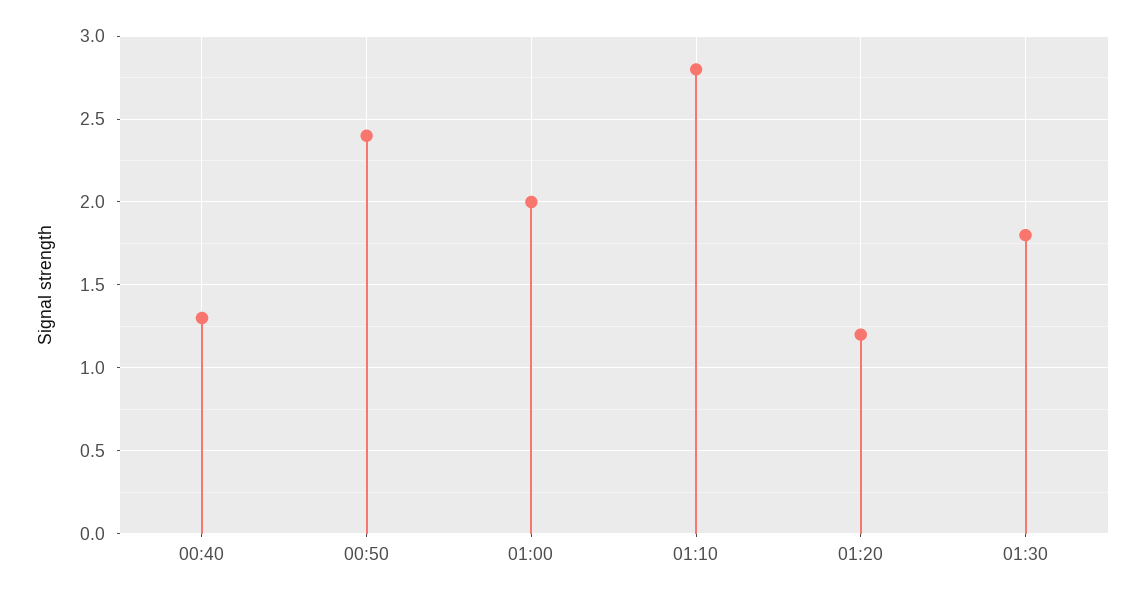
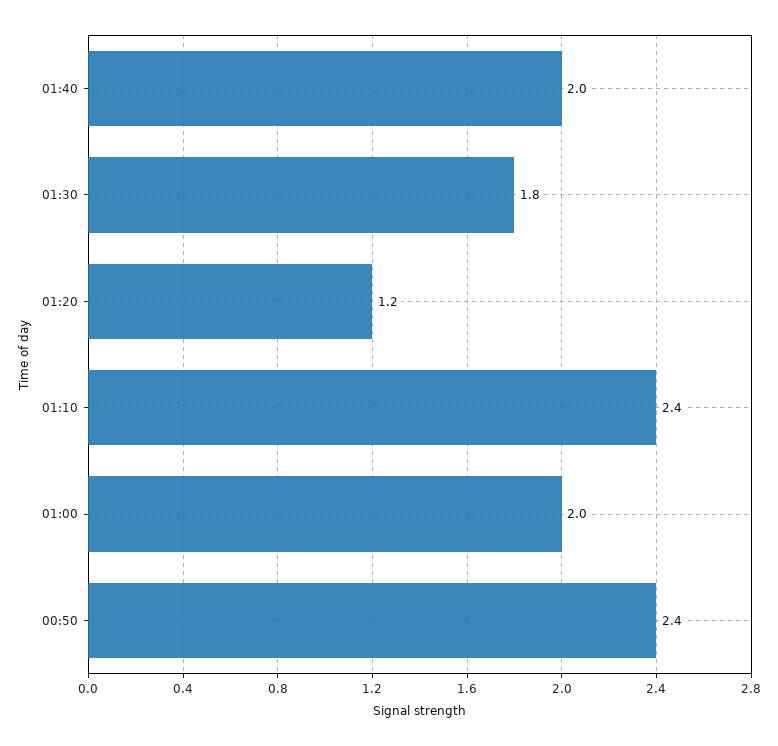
00:40: 1.3 -> none
01:10: 2.8 -> 2.4
01:40: none -> 2

